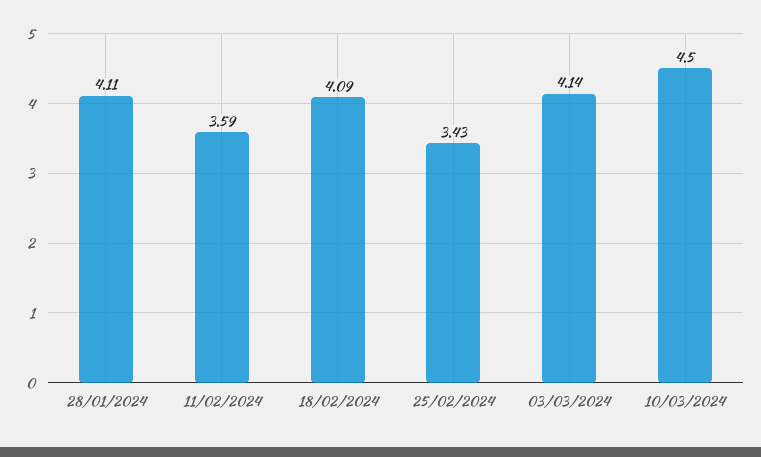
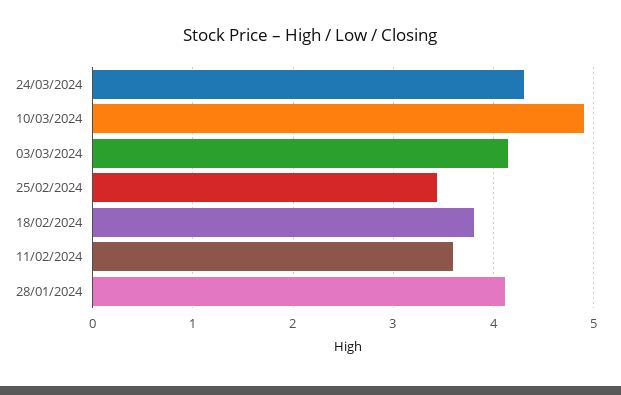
18/02/2024: 4.09 -> 3.8
10/03/2024: 4.5 -> 4.9
24/03/2024: none -> 4.3

